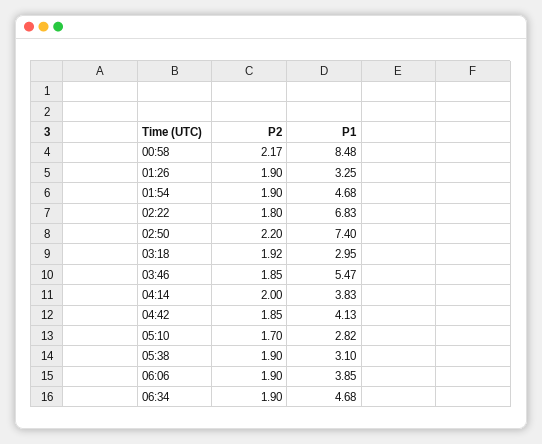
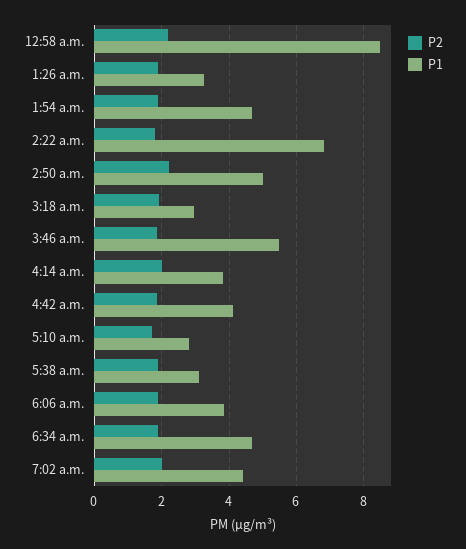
P1, 02:50: 7.4 -> 5
P2, 7:02 a.m.: none -> 2
P1, 7:02 a.m.: none -> 4.4

